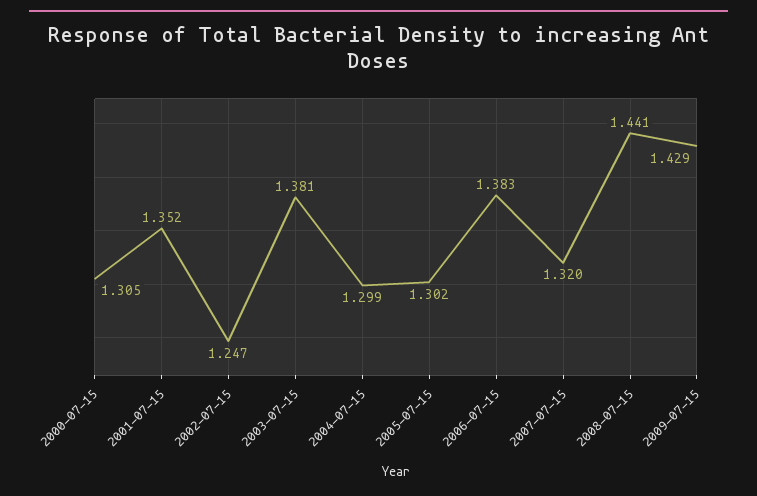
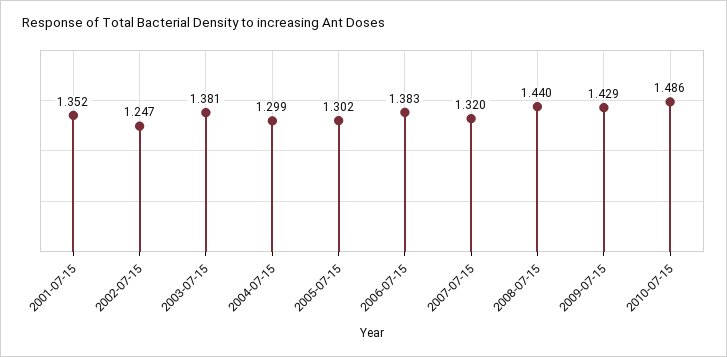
2000-07-15: 1.305 -> none
2008-07-15: 1.441 -> 1.44
2010-07-15: none -> 1.486

